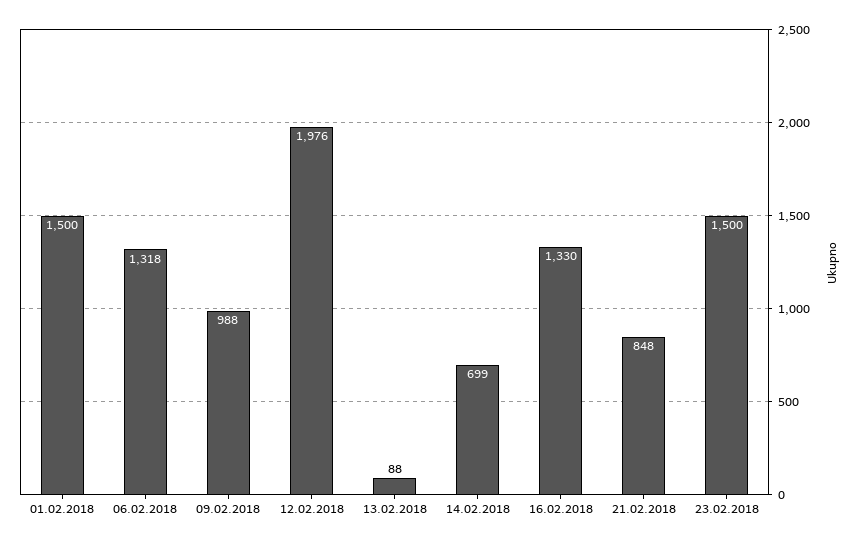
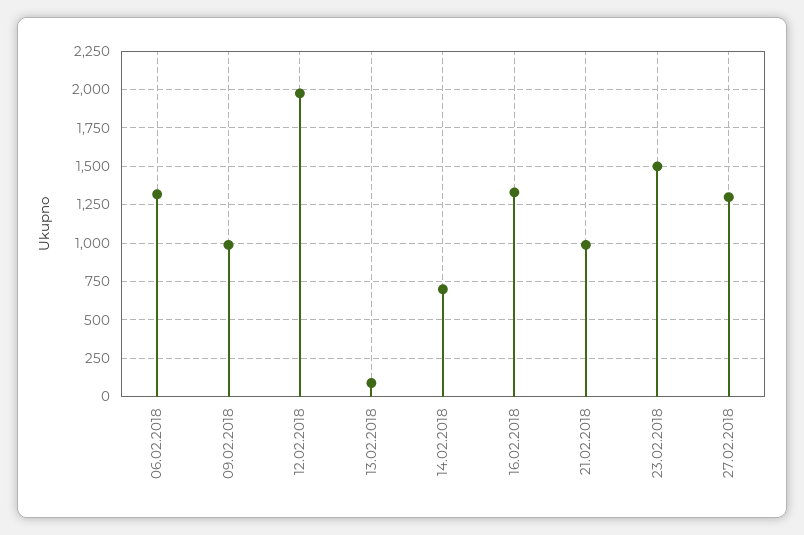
01.02.2018: 1500 -> none
21.02.2018: 848 -> 1000
27.02.2018: none -> 1300

